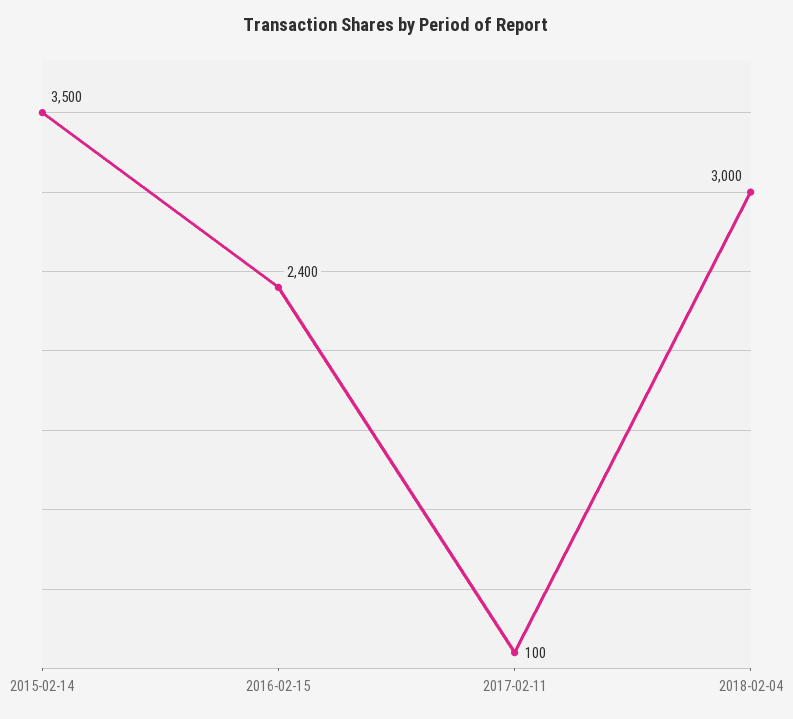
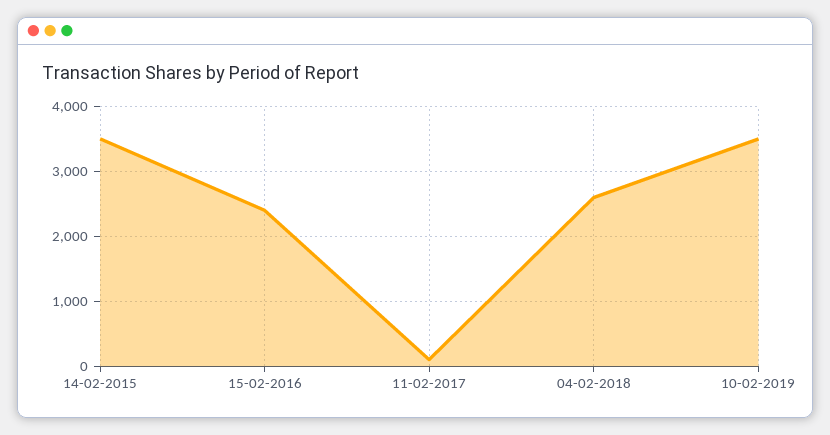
2018-02-04: 3000 -> 2600
10-02-2019: none -> 3500

